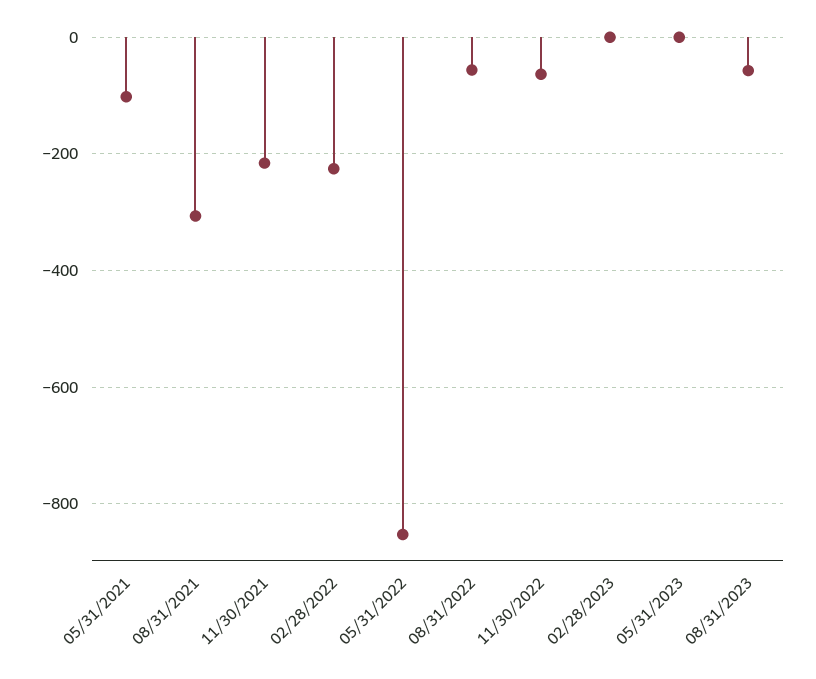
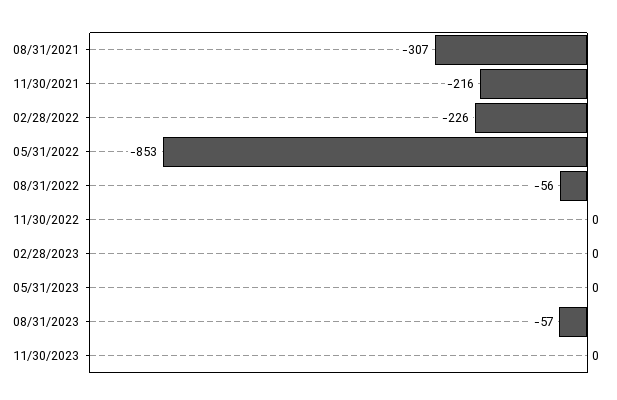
05/31/2021: -100 -> none
11/30/2022: -60 -> 0
11/30/2023: none -> 0

